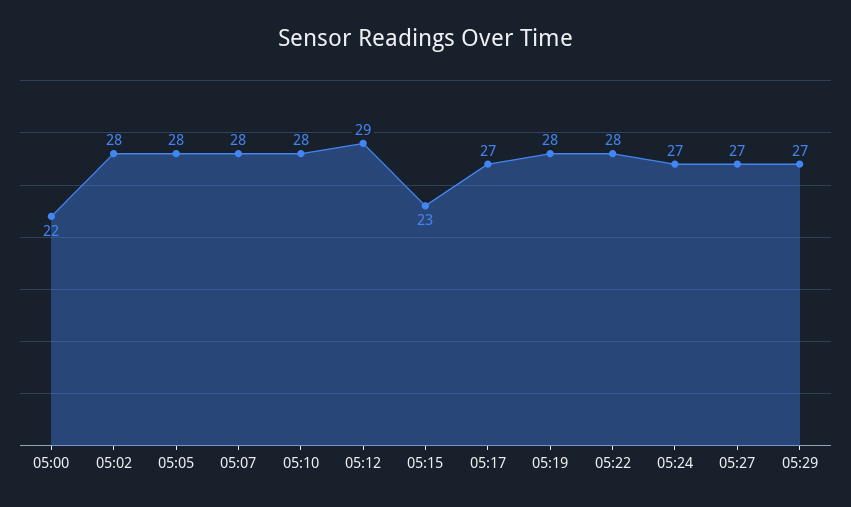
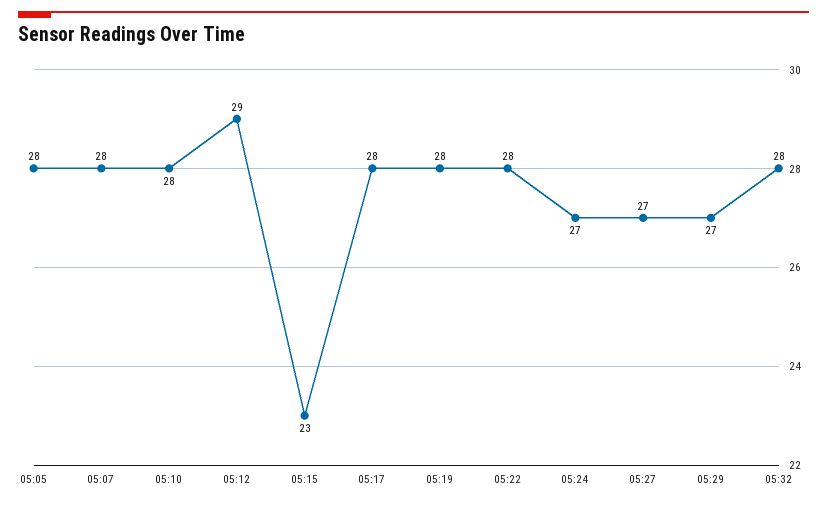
05:00: 22 -> none
05:02: 28 -> none
05:17: 27 -> 28
05:32: none -> 28

